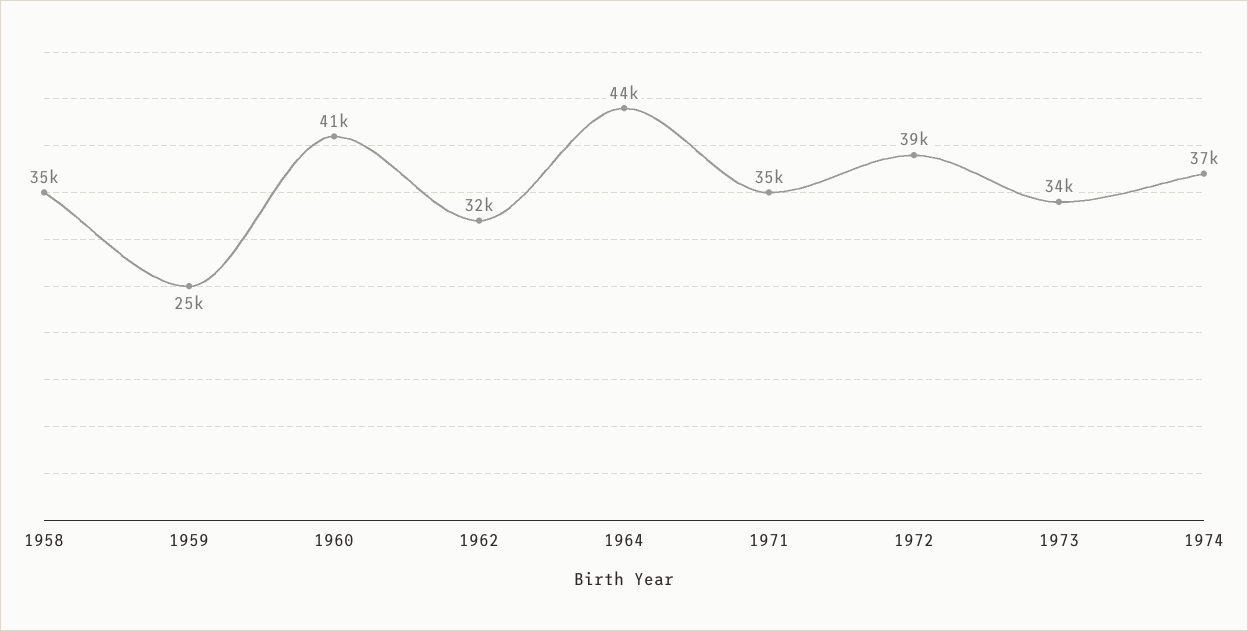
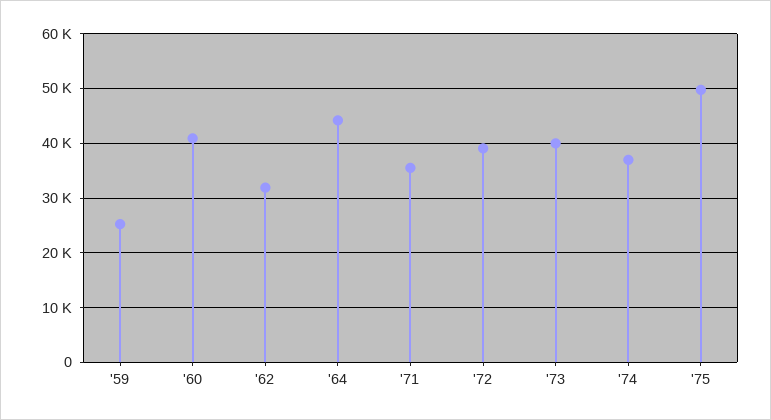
1958: 35000 -> none
1973: 34000 -> 40000
'75: none -> 50000

